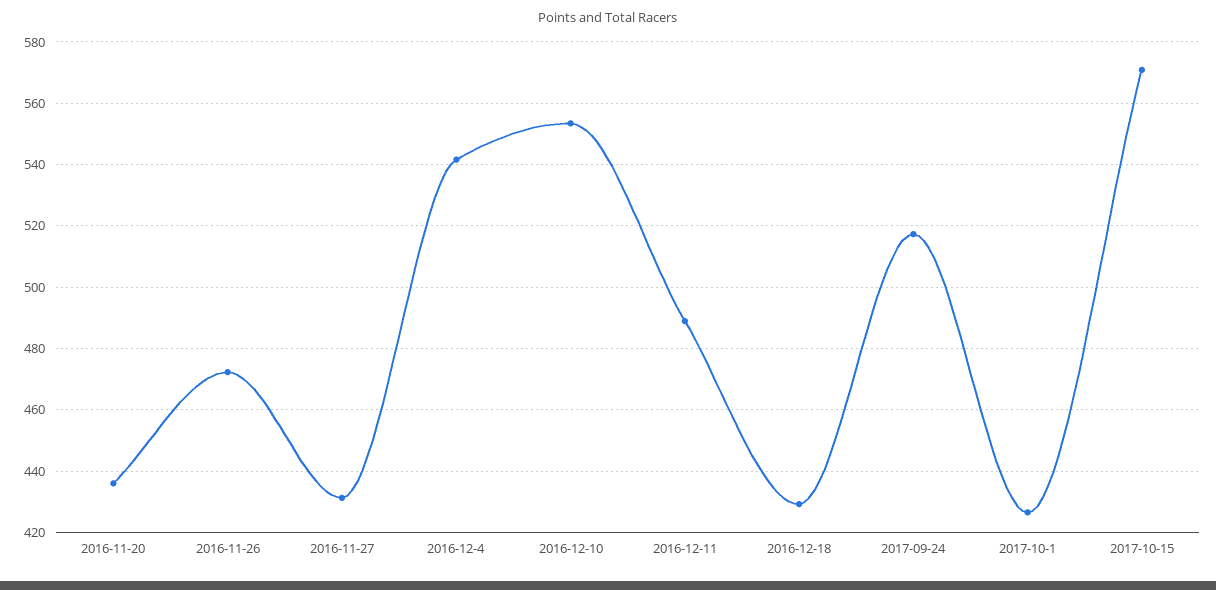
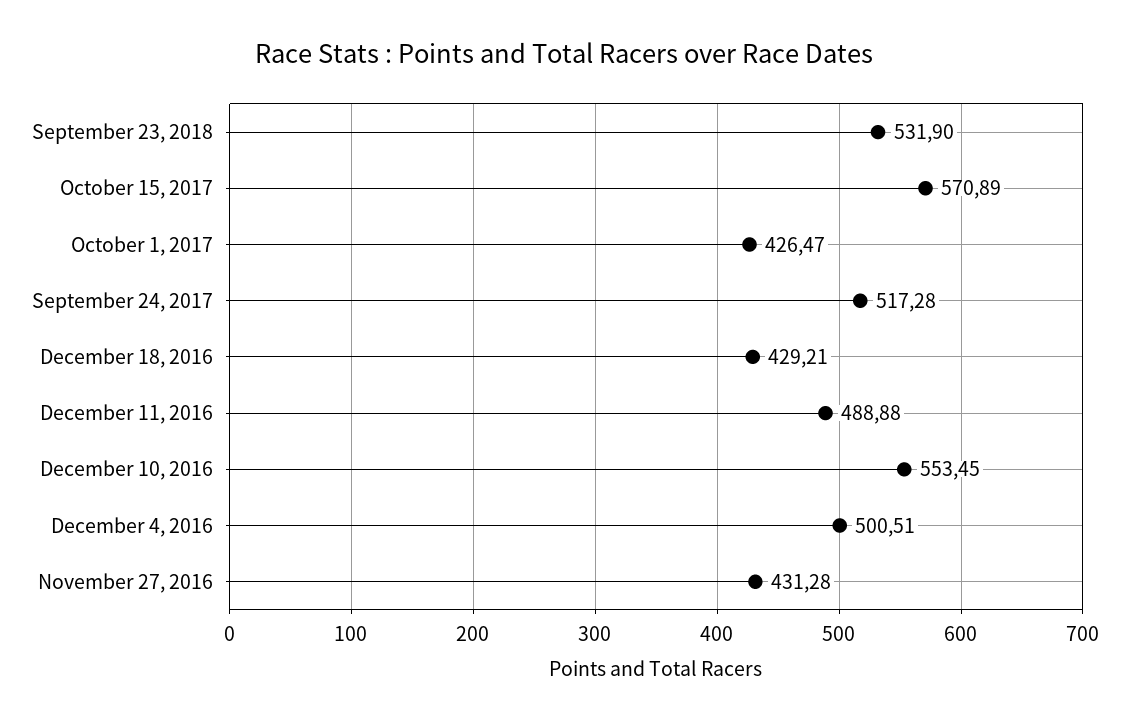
2016-11-20: 436 -> none
2016-11-26: 472 -> none
2016-12-4: 542 -> 500.51
September 23, 2018: none -> 531.9

